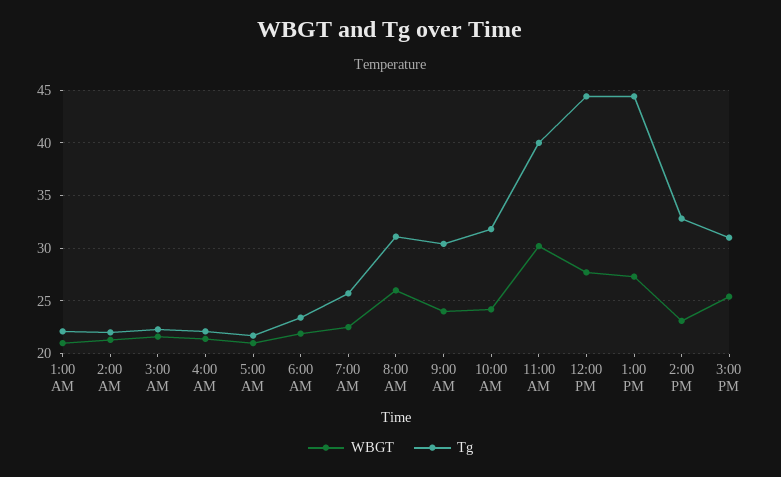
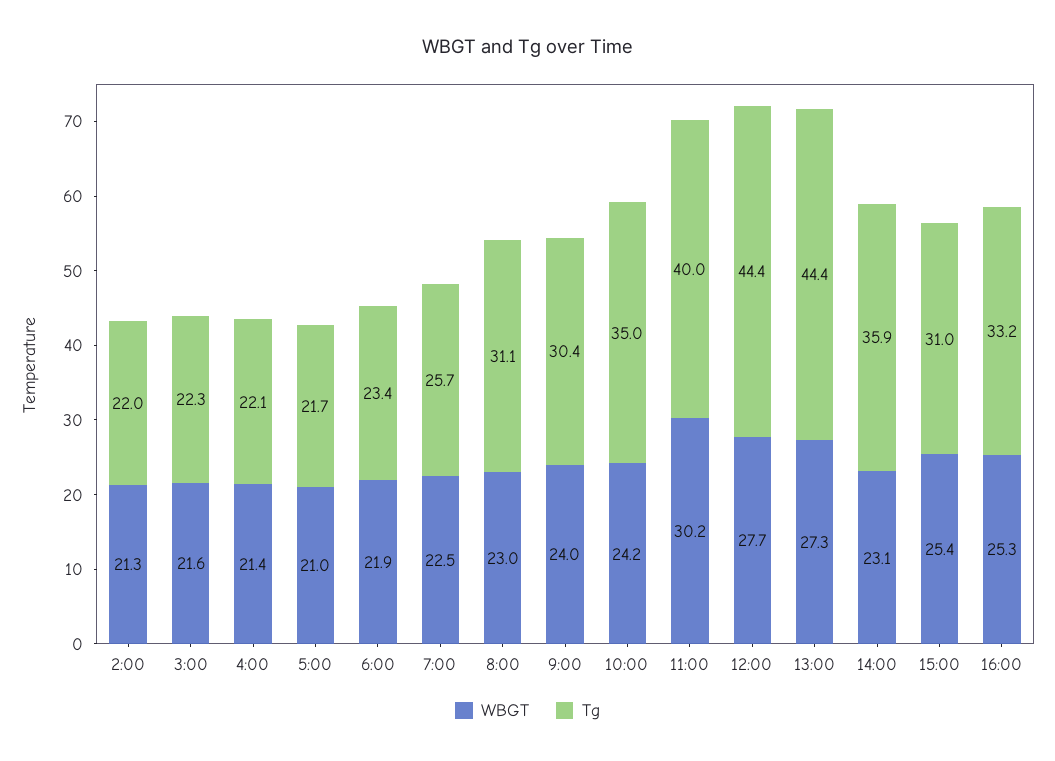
WBGT, 1:00 AM: 21 -> none
Tg, 1:00 AM: 22 -> none
WBGT, 8:00 AM: 26 -> 23
Tg, 10:00 AM: 32 -> 35
Tg, 2:00 PM: 33 -> 35.9
WBGT, 16:00: none -> 25.3
Tg, 16:00: none -> 33.2

